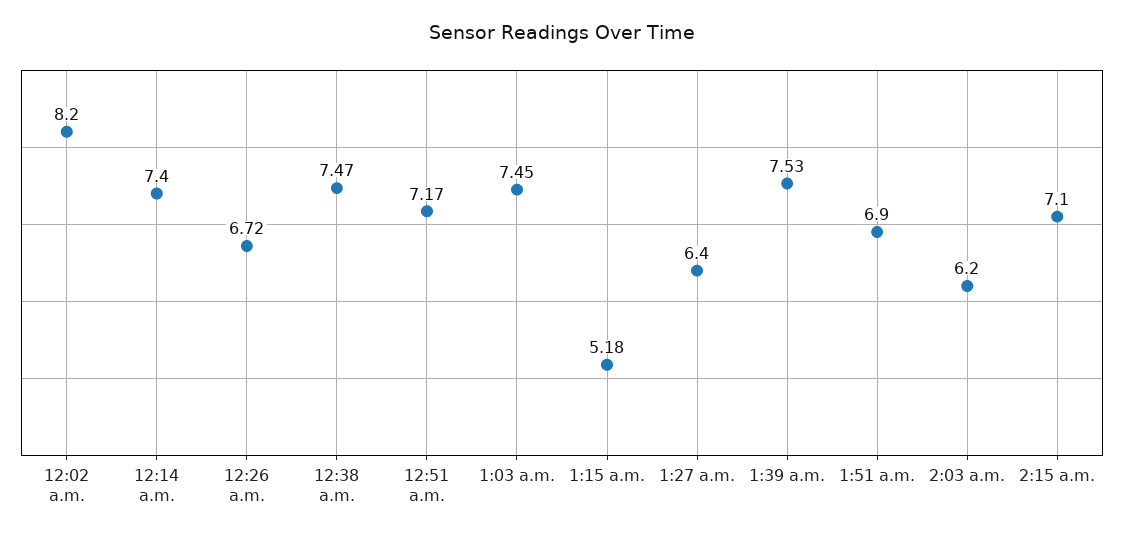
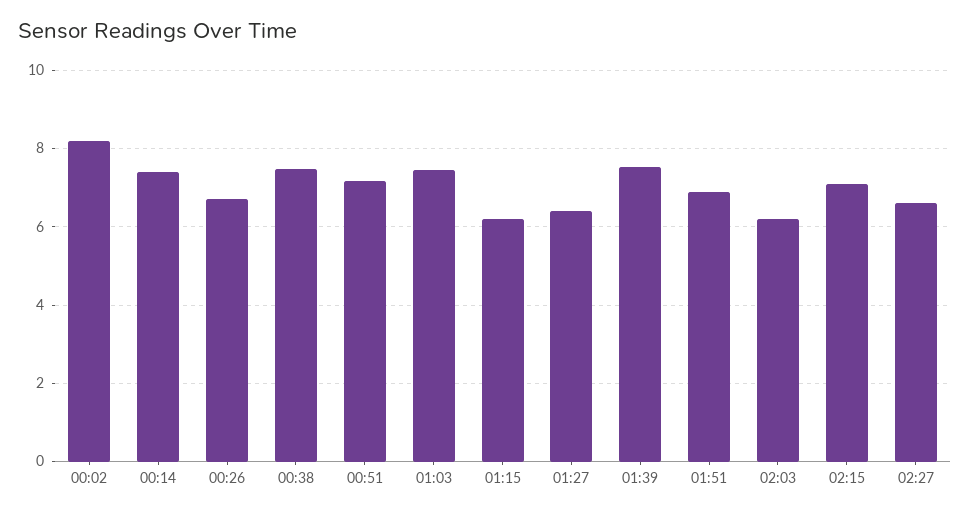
1:15 a.m.: 5.18 -> 6.2
02:27: none -> 6.6

